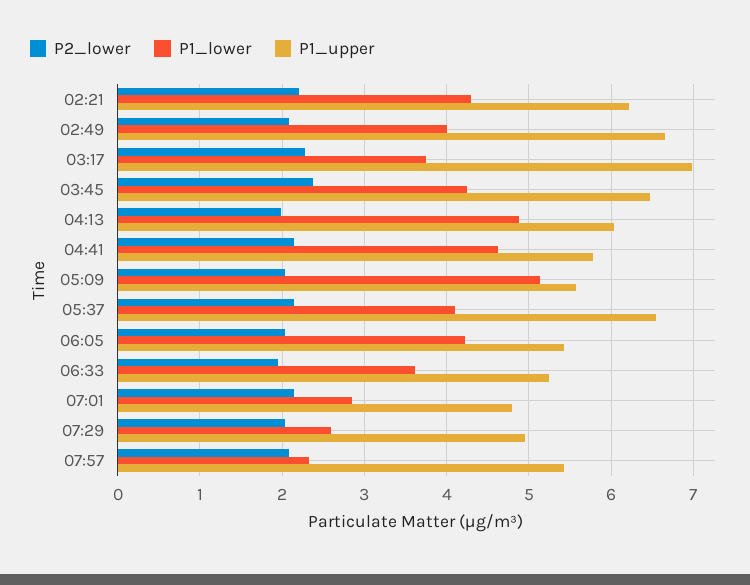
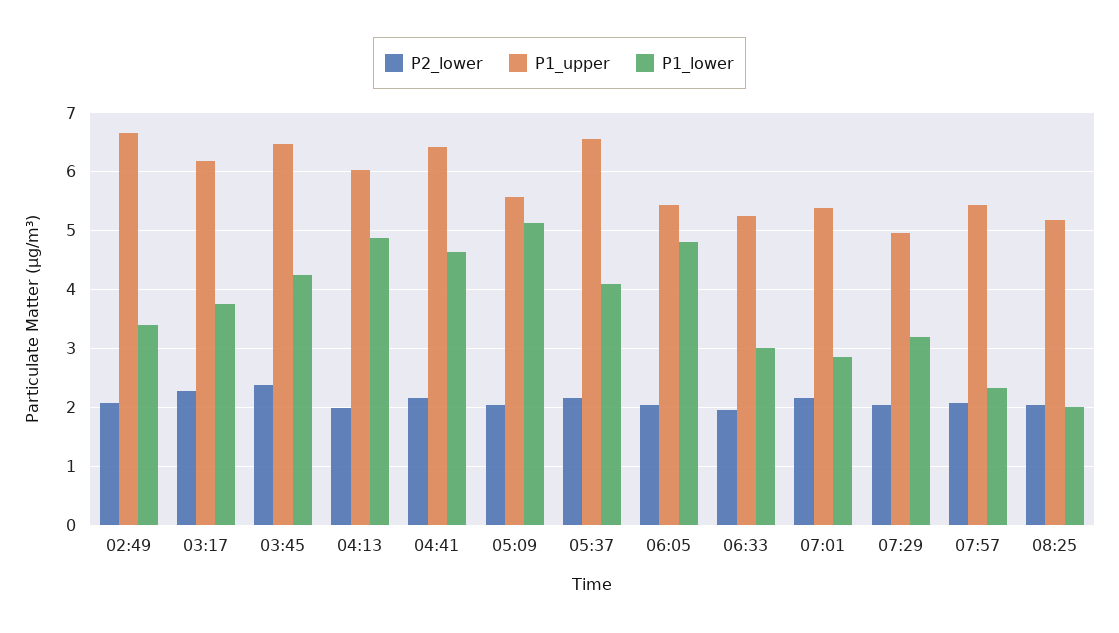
P2_lower, 02:21: 2.2 -> none
P1_lower, 02:21: 4.3 -> none
P1_upper, 02:21: 6.2 -> none
P1_lower, 02:49: 4 -> 3.4
P1_upper, 03:17: 7 -> 6.2
P1_upper, 04:41: 5.8 -> 6.4
P1_lower, 06:05: 4.2 -> 4.8
P1_lower, 06:33: 3.6 -> 3
P1_upper, 07:01: 4.8 -> 5.4
P1_lower, 07:29: 2.6 -> 3.2
P2_lower, 08:25: none -> 2
P1_upper, 08:25: none -> 5.2
P1_lower, 08:25: none -> 2

